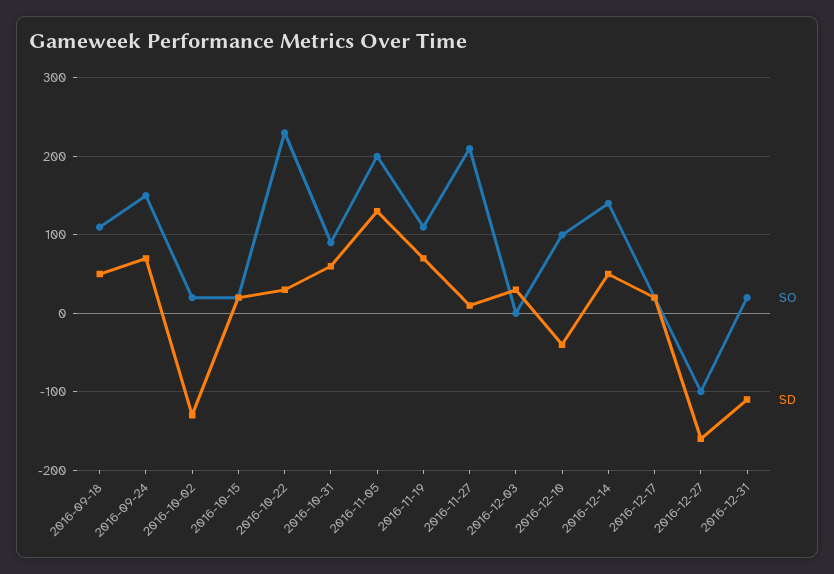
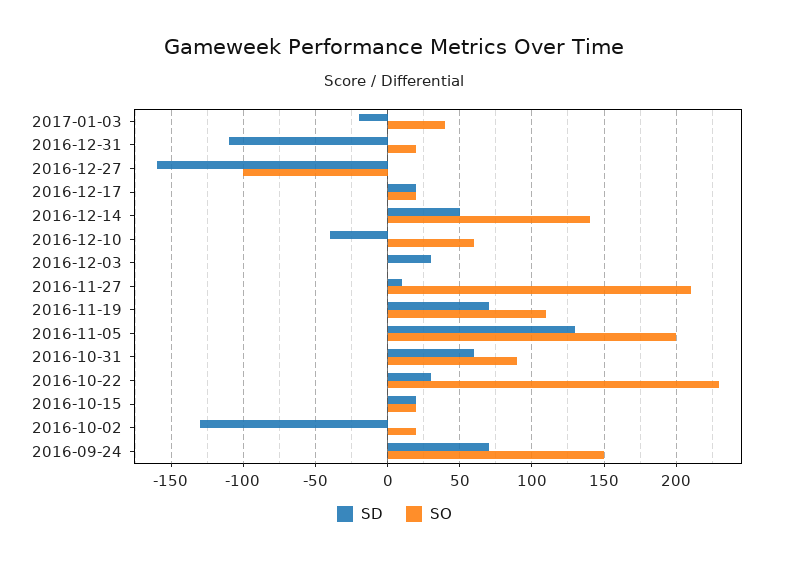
SO, 2016-09-18: 110 -> none
SD, 2016-09-18: 50 -> none
SO, 2016-12-10: 100 -> 60
SD, 2017-01-03: none -> -20
SO, 2017-01-03: none -> 40

